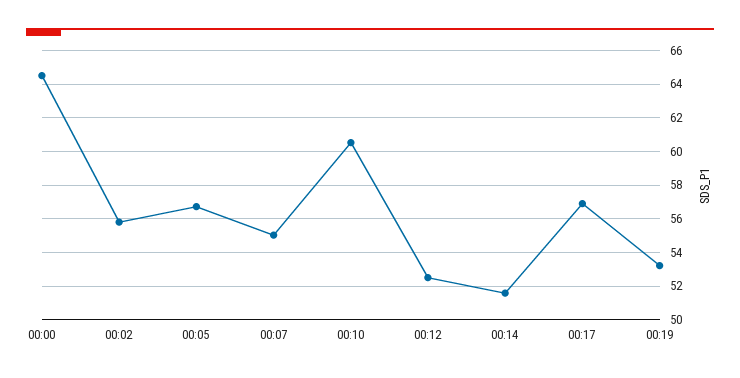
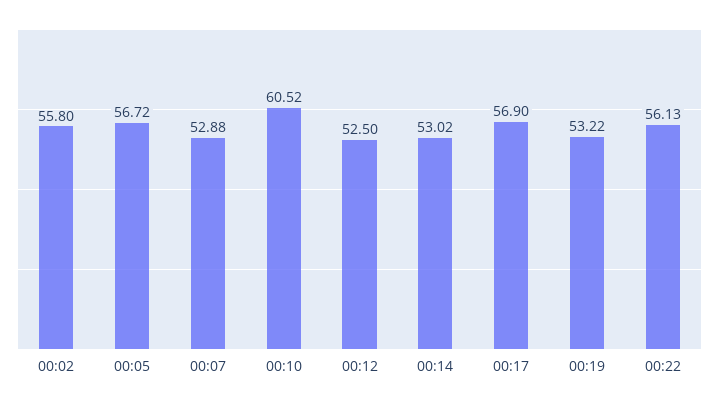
00:00: 64.5 -> none
00:07: 55 -> 52.88
00:14: 51.5 -> 53.02
00:22: none -> 56.13

